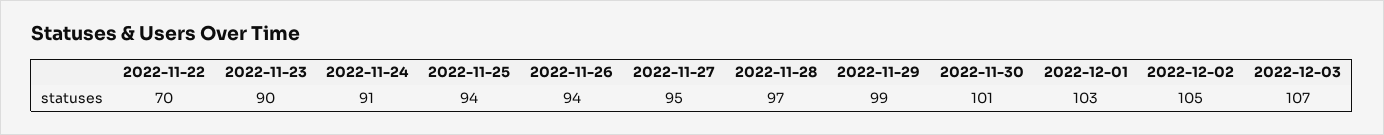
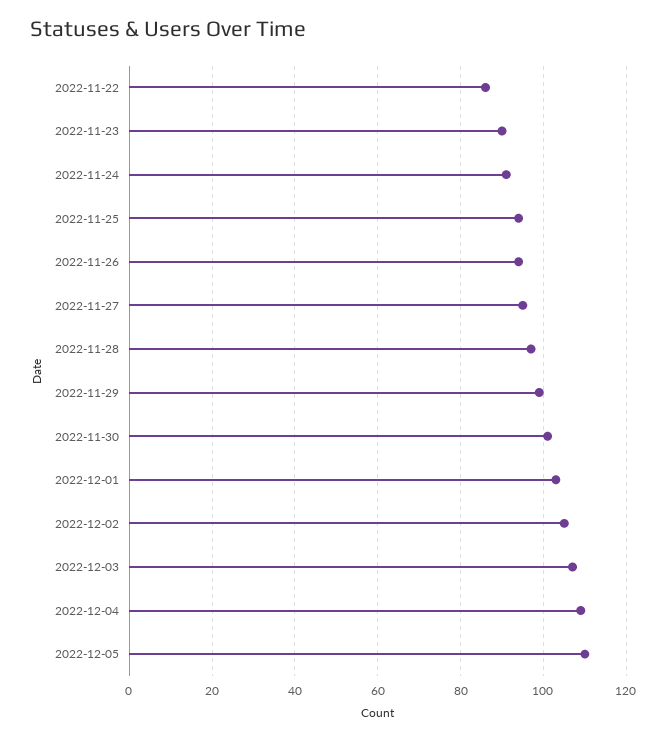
2022-11-22: 70 -> 85
2022-12-04: none -> 110
2022-12-05: none -> 110

